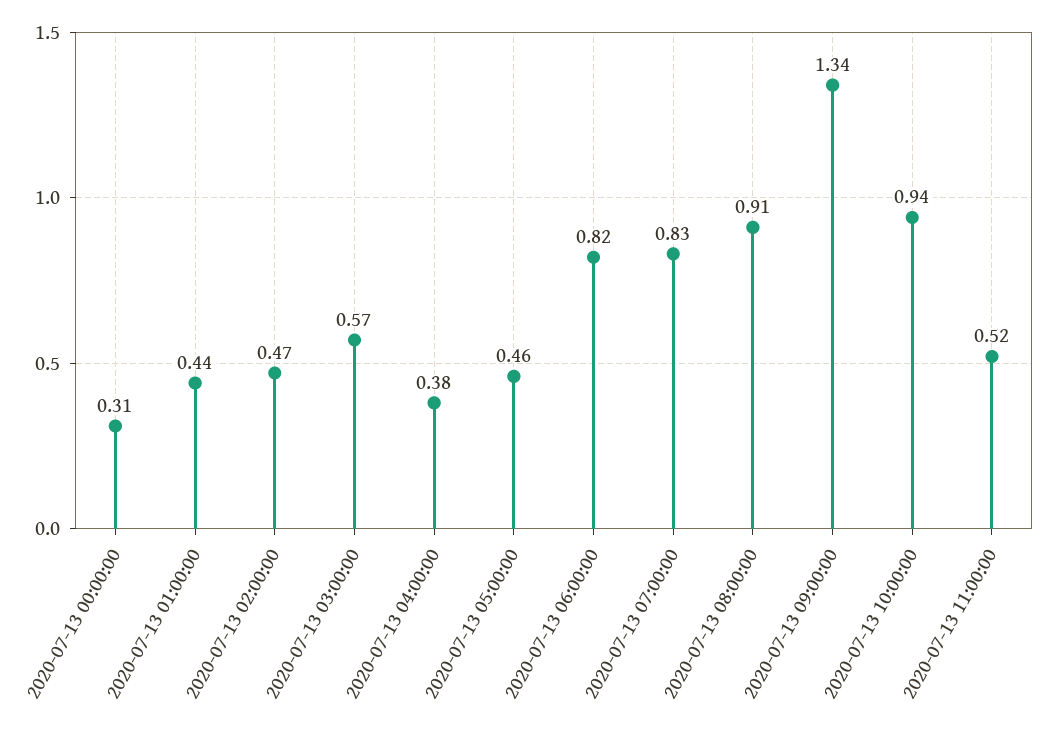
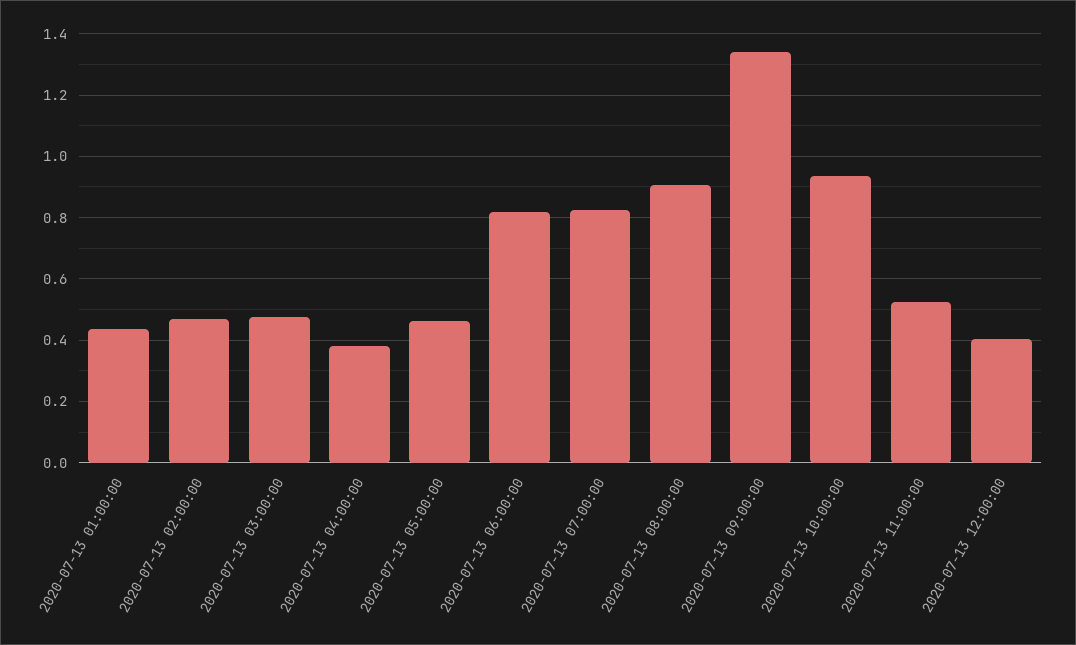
2020-07-13 00:00:00: 0.31 -> none
2020-07-13 03:00:00: 0.57 -> 0.48
2020-07-13 12:00:00: none -> 0.4

